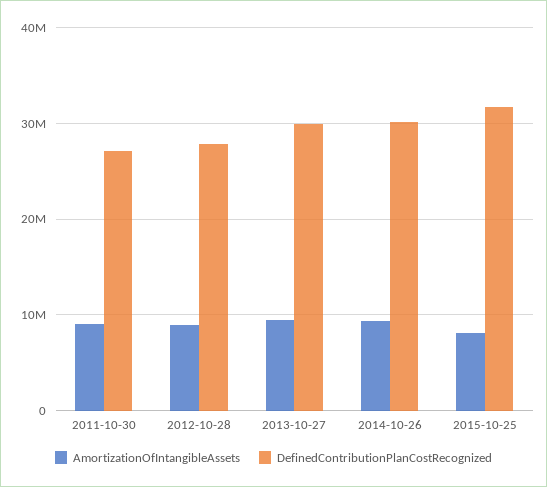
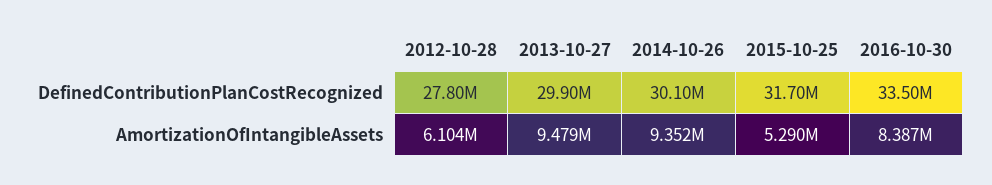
AmortizationOfIntangibleAssets, 2011-10-30: 9000000 -> none
DefinedContributionPlanCostRecognized, 2011-10-30: 27000000 -> none
AmortizationOfIntangibleAssets, 2012-10-28: 9000000 -> 6104000
AmortizationOfIntangibleAssets, 2015-10-25: 8000000 -> 5290000
DefinedContributionPlanCostRecognized, 2016-10-30: none -> 33500000
AmortizationOfIntangibleAssets, 2016-10-30: none -> 8387000

